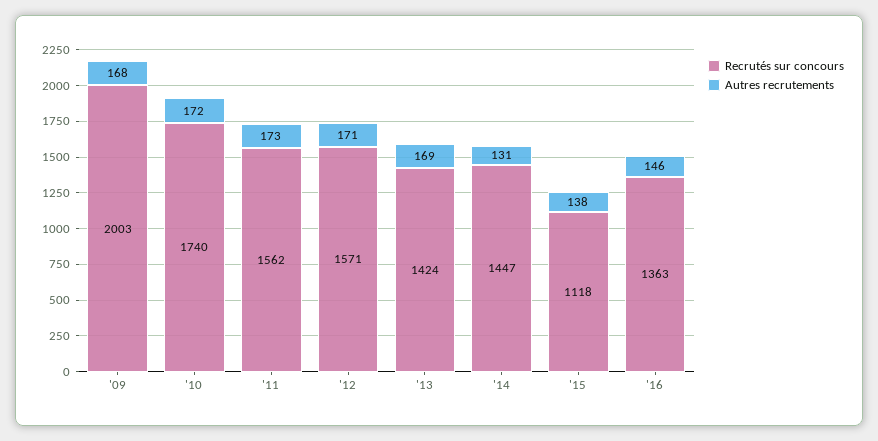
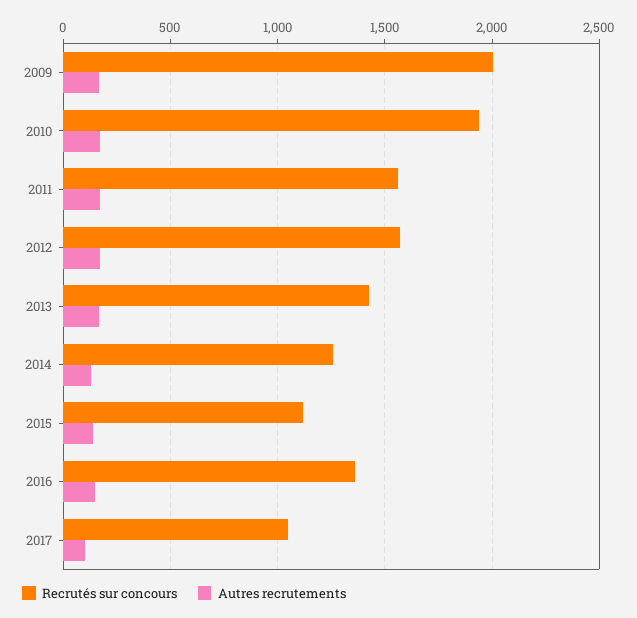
Recrutés sur concours, '10: 1740 -> 1950
Recrutés sur concours, '14: 1447 -> 1250
Recrutés sur concours, 2017: none -> 1050
Autres recrutements, 2017: none -> 100

